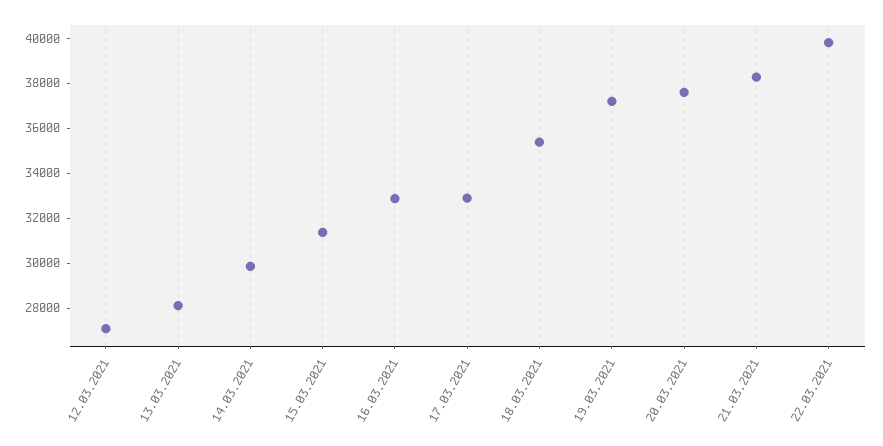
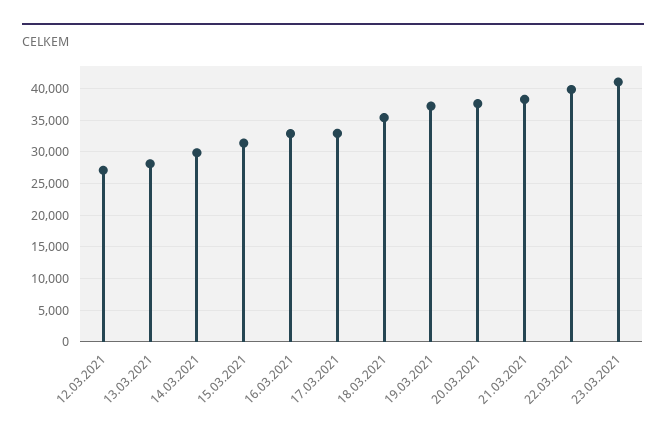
23.03.2021: none -> 41000

